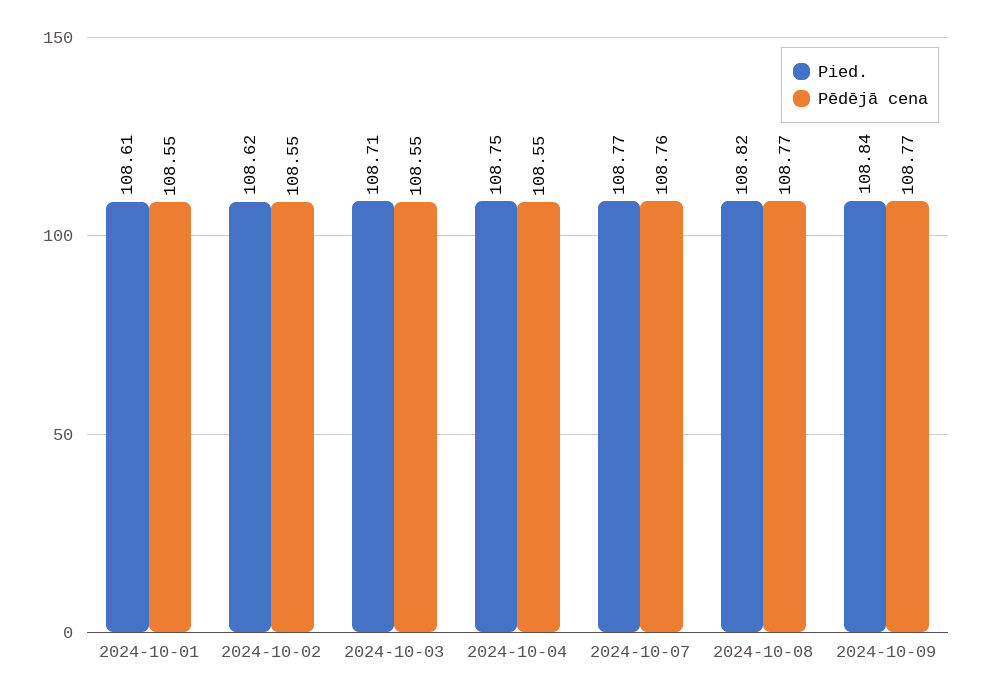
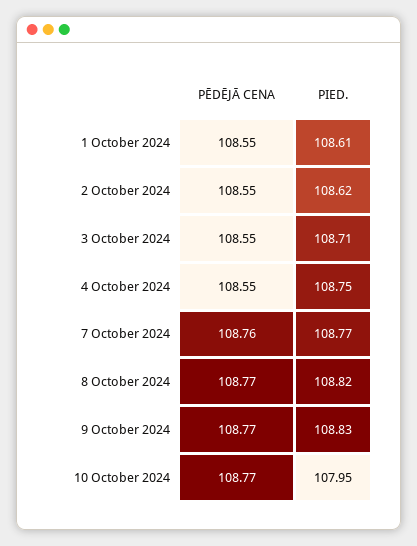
Pied., 2024-10-09: 108.84 -> 108.83
Pēdējā cena, 10 October 2024: none -> 108.77
Pied., 10 October 2024: none -> 107.95

